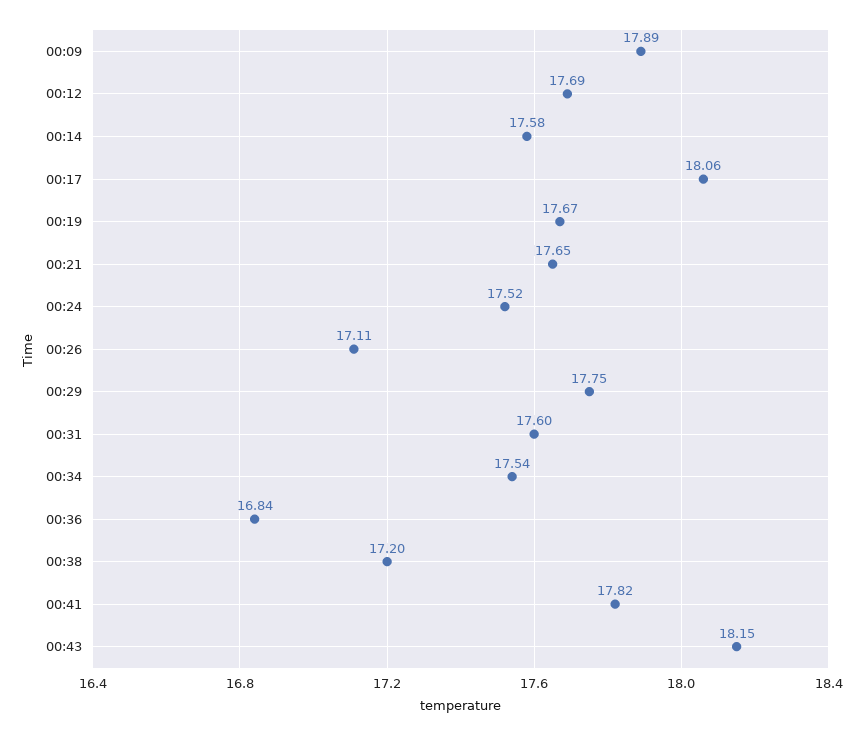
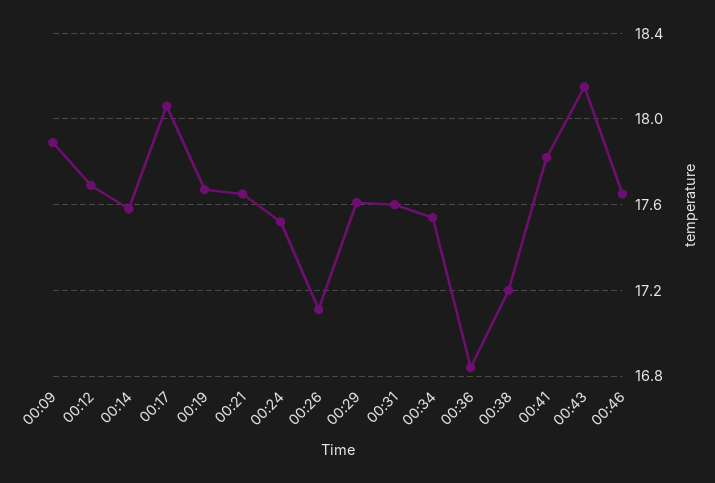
00:29: 17.75 -> 17.6
00:46: none -> 17.65

